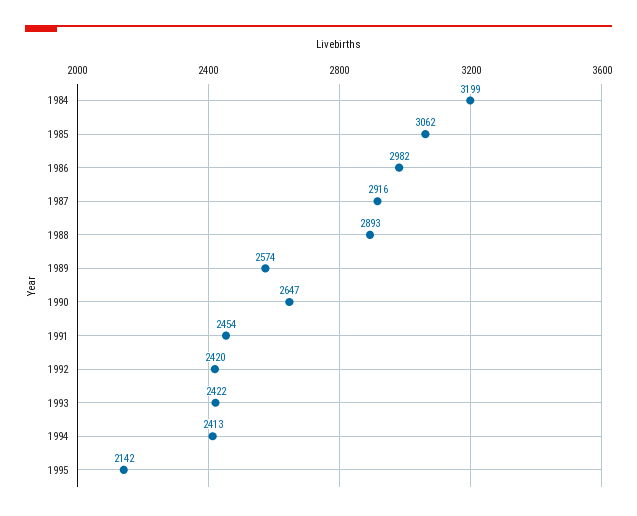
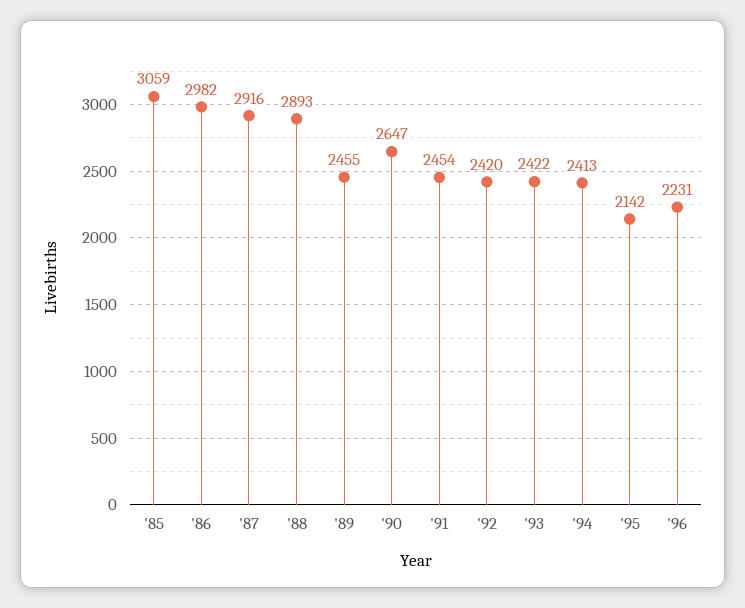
1984: 3199 -> none
1985: 3062 -> 3059
1989: 2574 -> 2455
'96: none -> 2231

